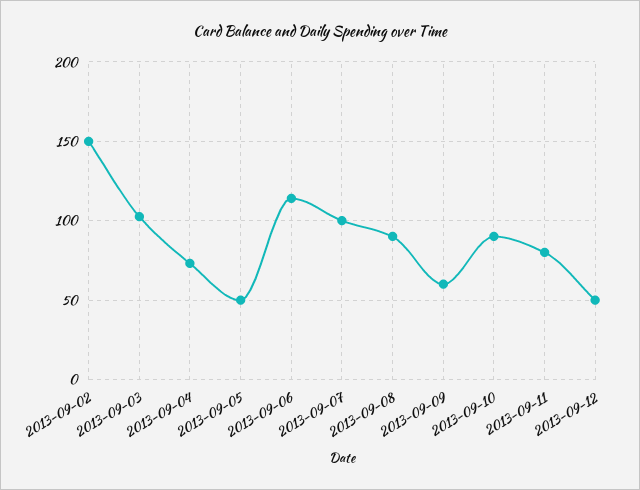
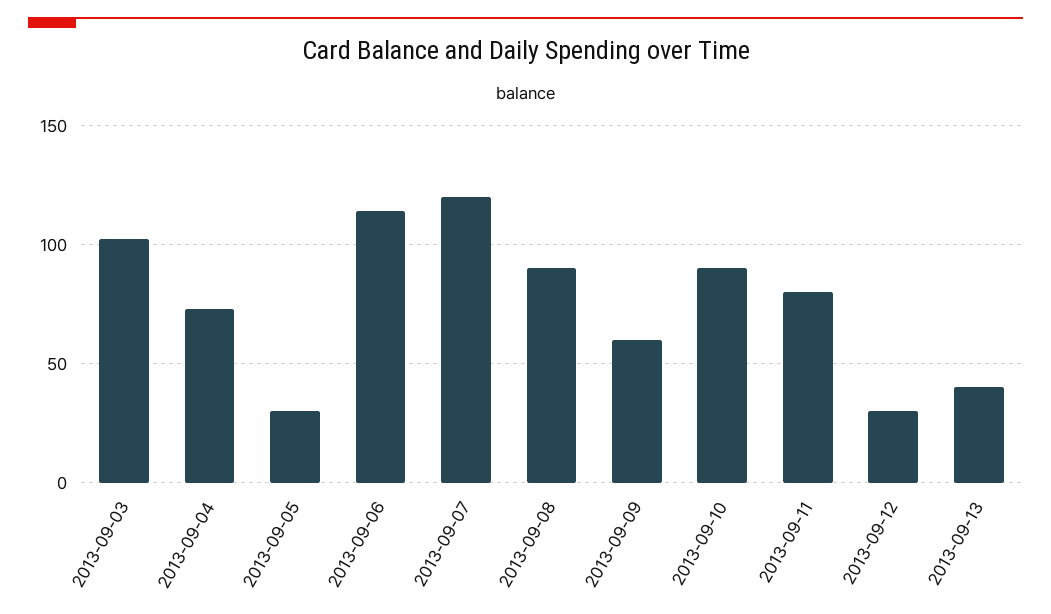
2013-09-02: 150 -> none
2013-09-05: 50 -> 30
2013-09-07: 100 -> 120
2013-09-12: 50 -> 30
2013-09-13: none -> 40

